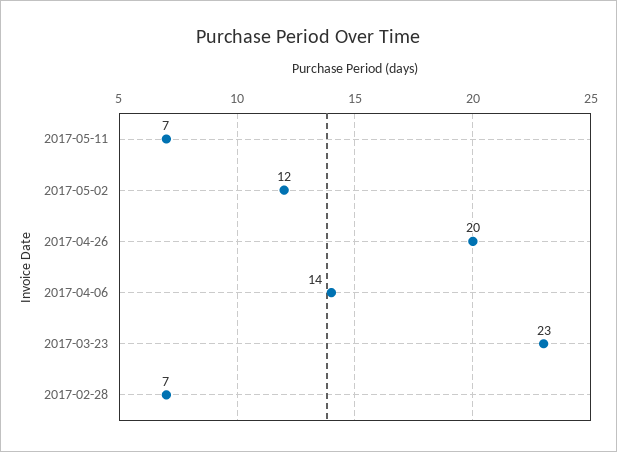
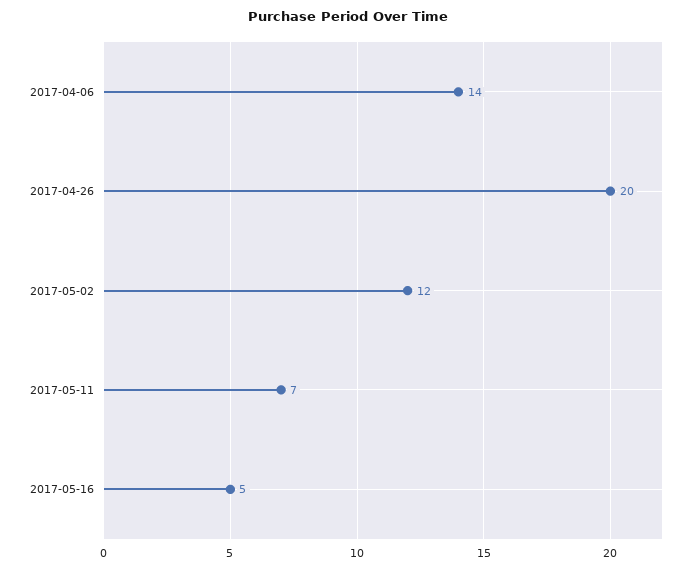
2017-03-23: 23 -> none
2017-02-28: 7 -> none
2017-05-16: none -> 5

